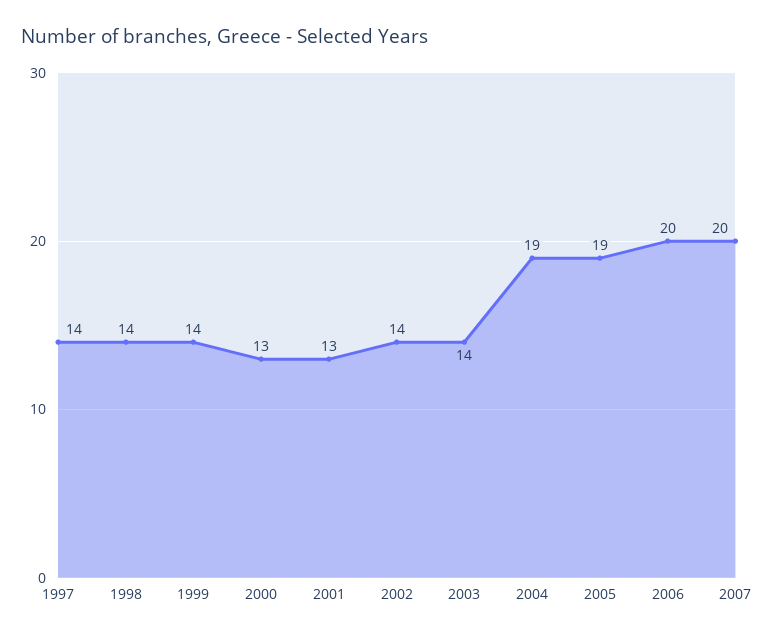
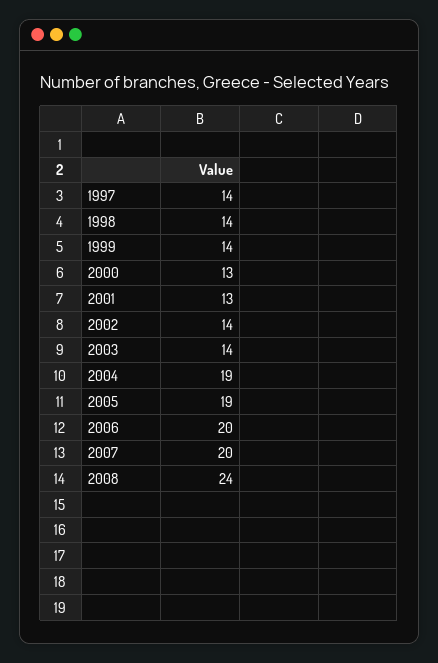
2008: none -> 24

